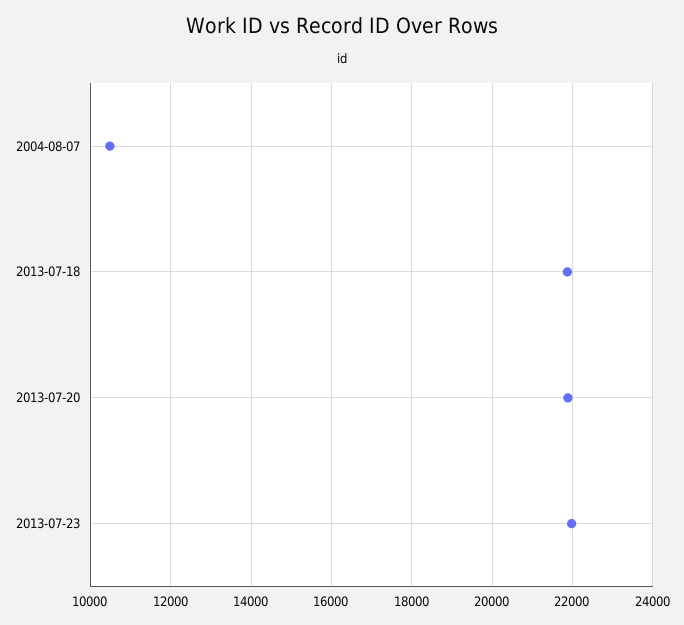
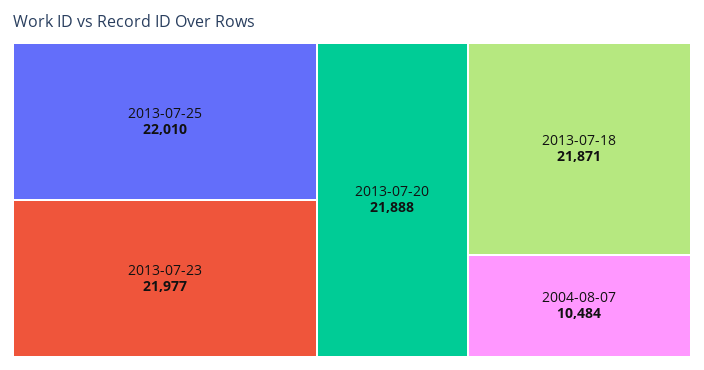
2013-07-25: none -> 22010

